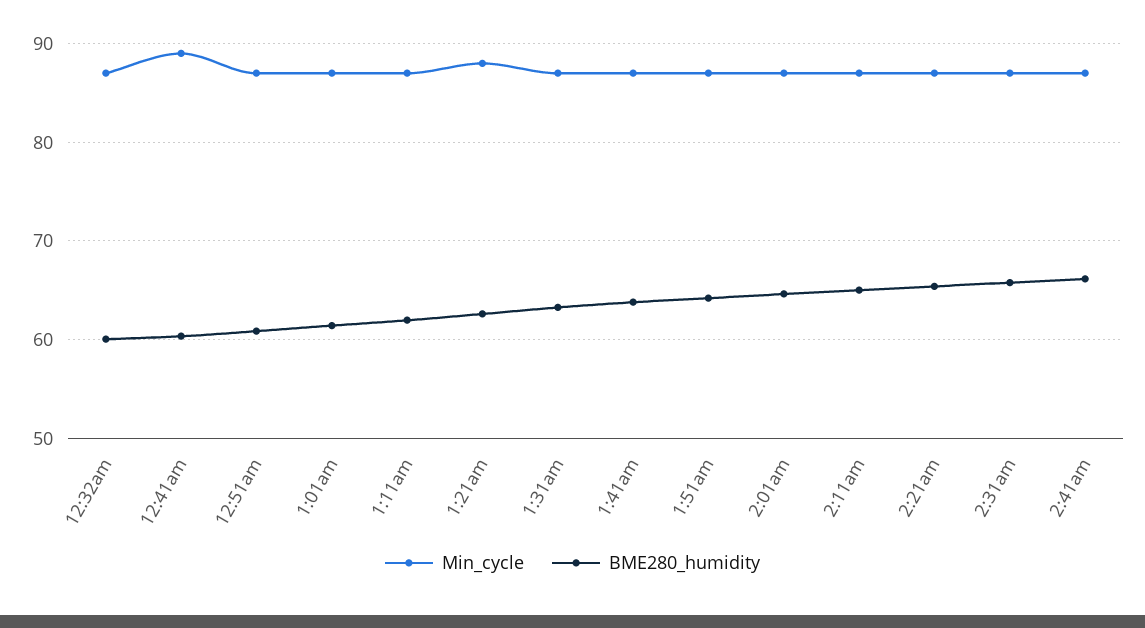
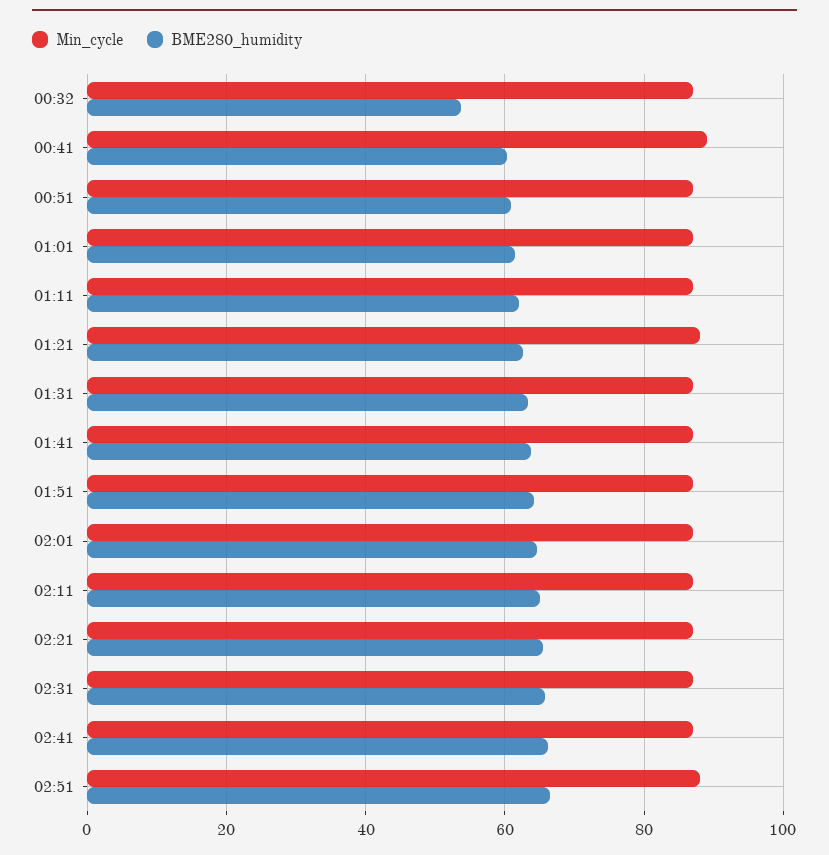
BME280_humidity, 12:32am: 60 -> 54
Min_cycle, 02:51: none -> 88
BME280_humidity, 02:51: none -> 66

